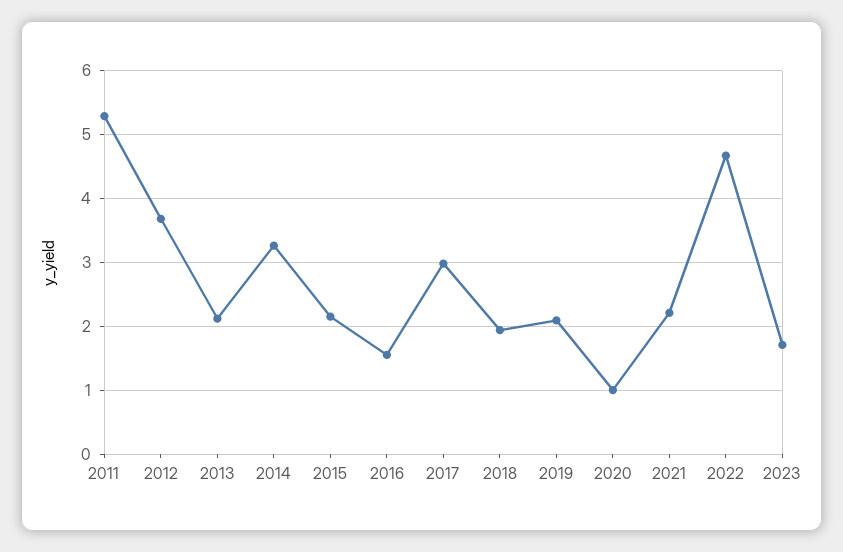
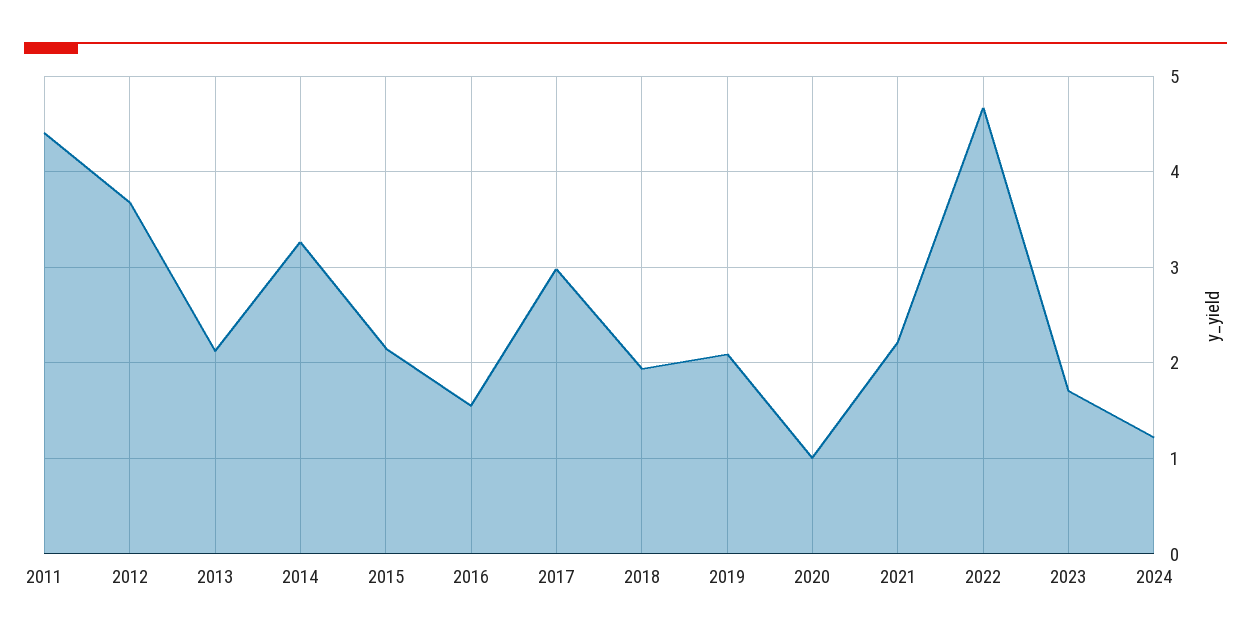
2011: 5.3 -> 4.4
2024: none -> 1.2

